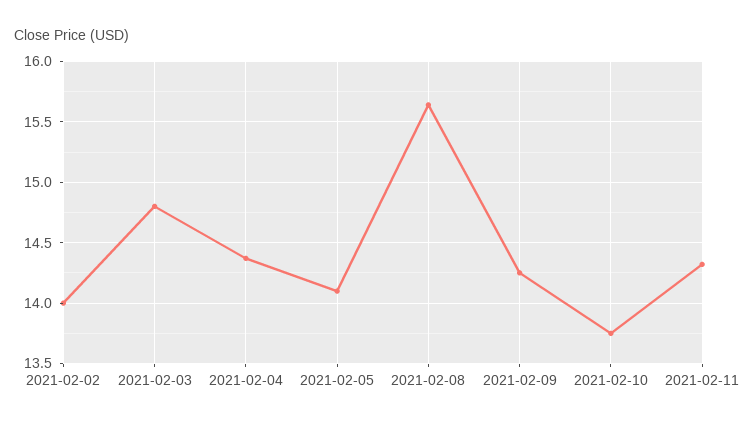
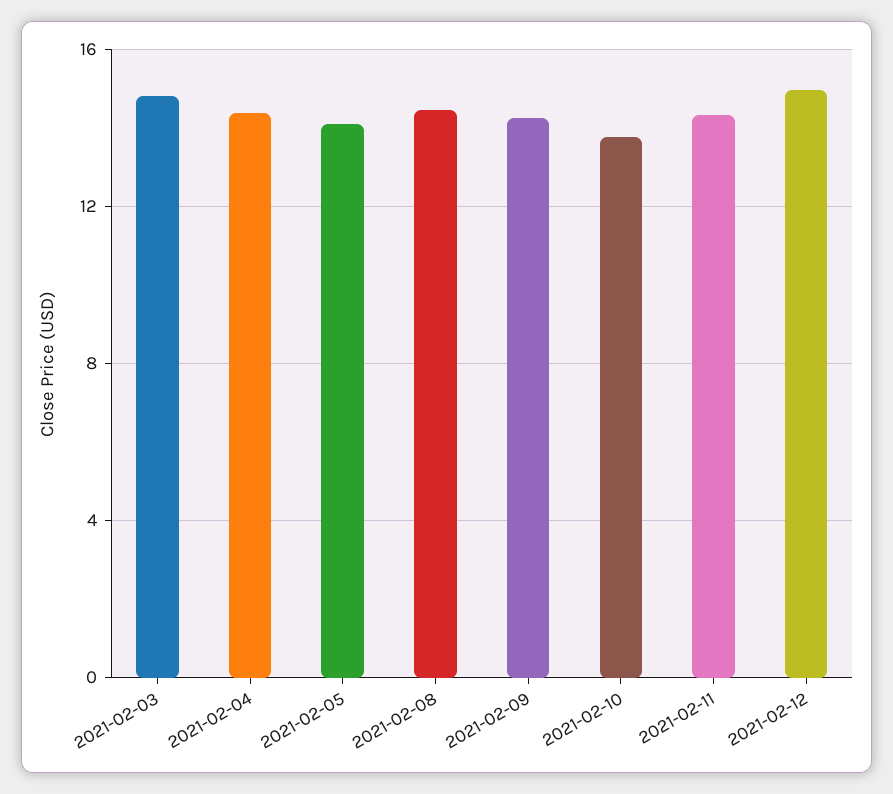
2021-02-02: 14 -> none
2021-02-08: 15.65 -> 14.5
2021-02-12: none -> 15

